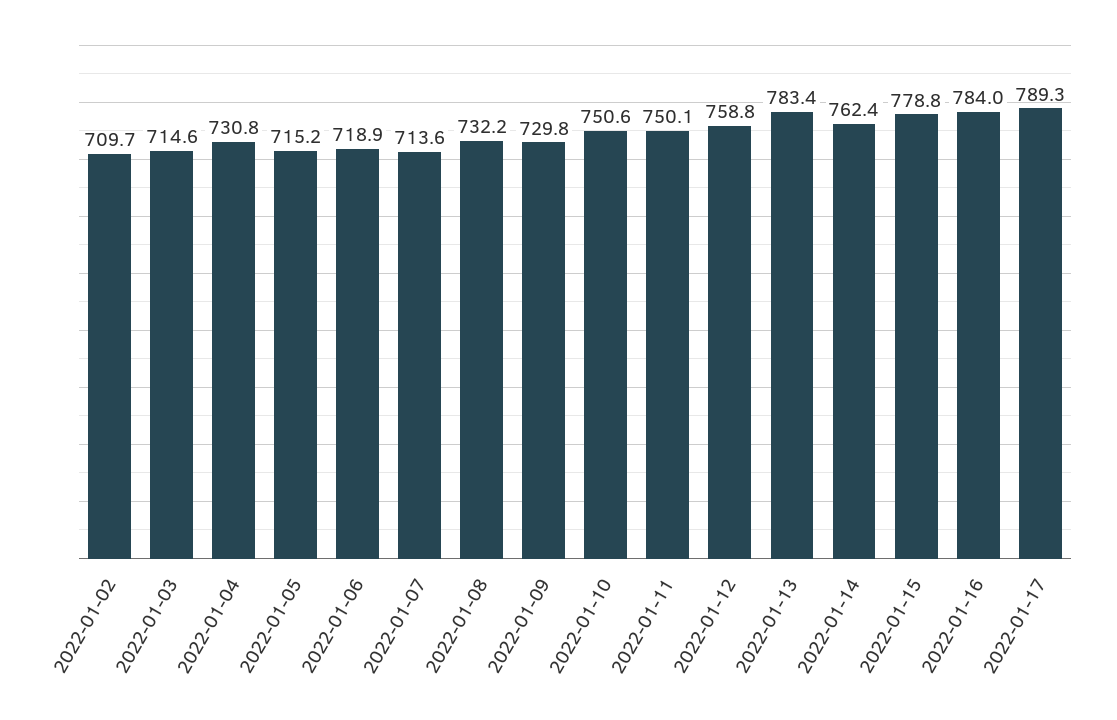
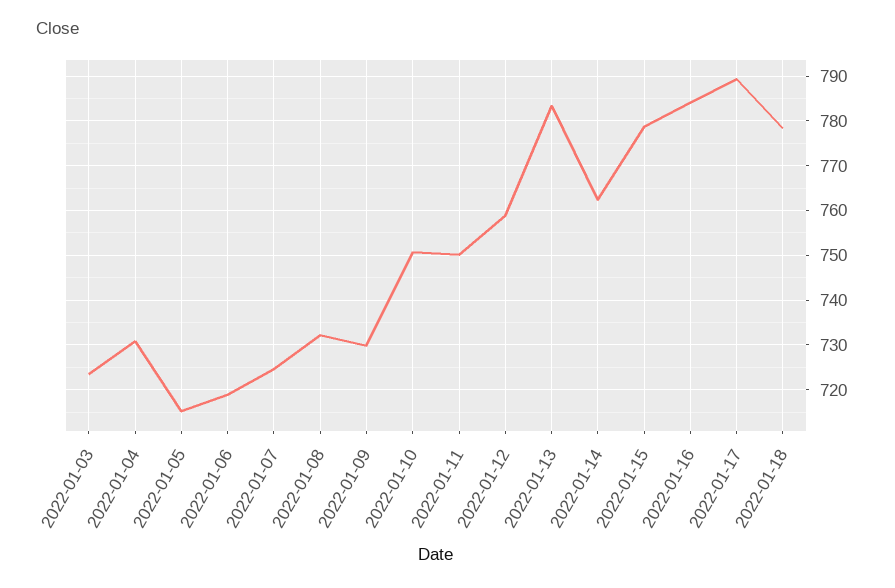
2022-01-02: 709.7 -> none
2022-01-03: 714.6 -> 724
2022-01-07: 713.6 -> 724
2022-01-18: none -> 778

